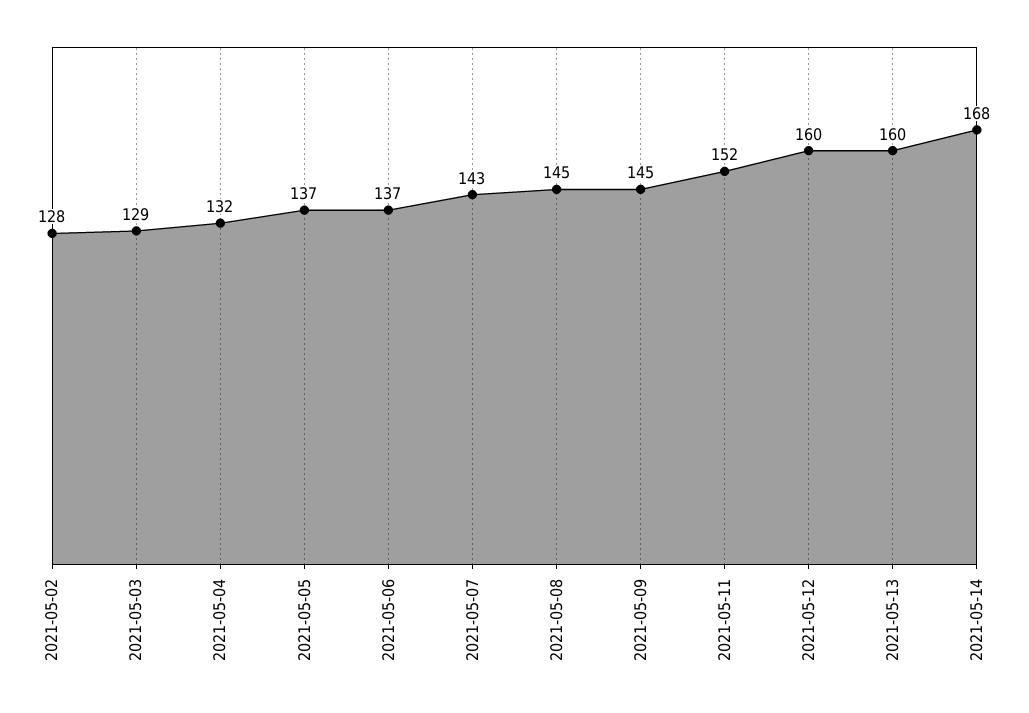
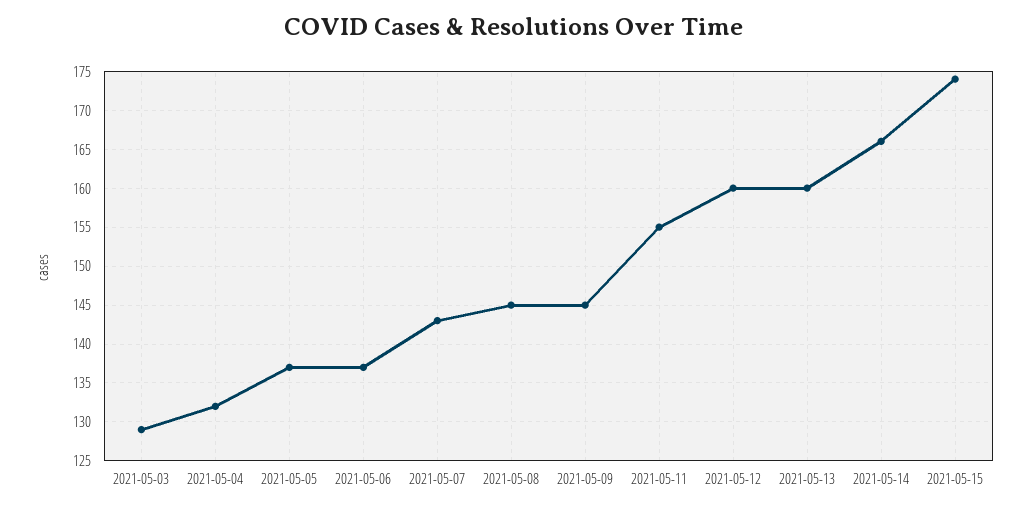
2021-05-02: 128 -> none
2021-05-11: 152 -> 155
2021-05-14: 168 -> 166
2021-05-15: none -> 174

